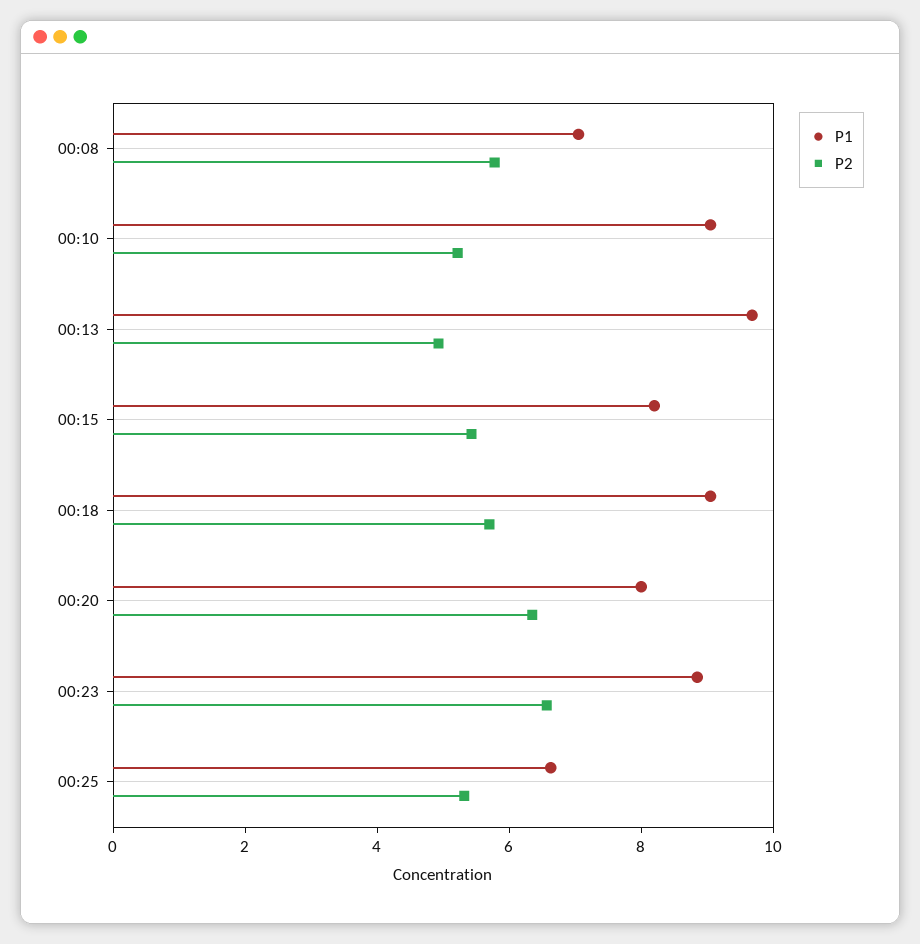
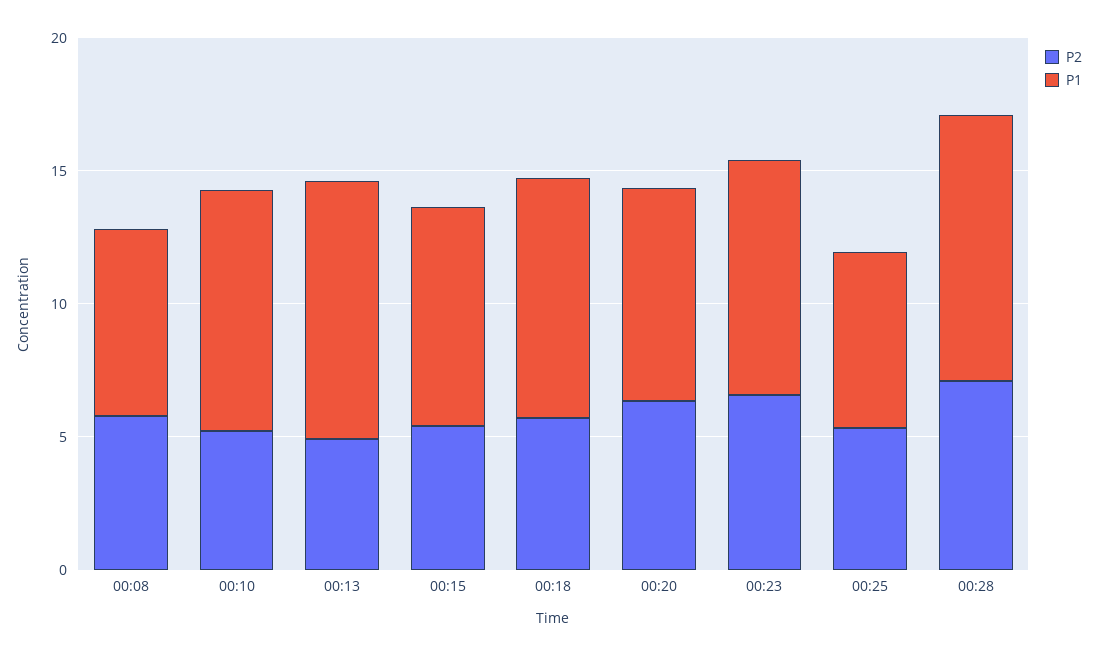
P2, 00:28: none -> 7
P1, 00:28: none -> 10

